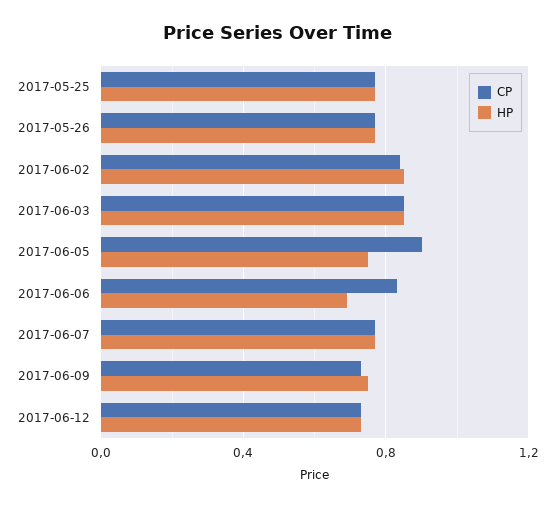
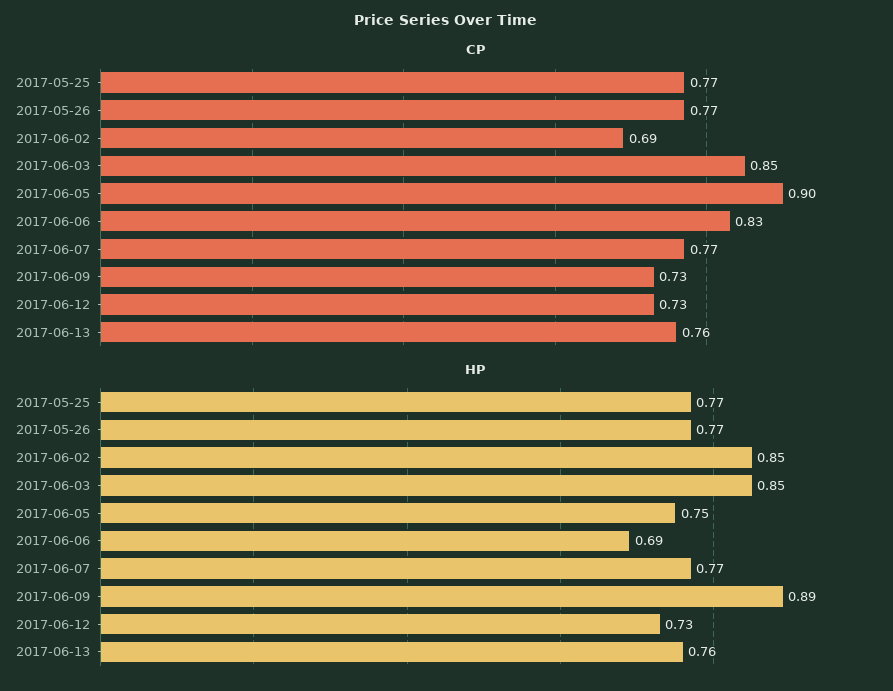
CP, 2017-06-02: 0.85 -> 0.69
HP, 2017-06-09: 0.75 -> 0.89
CP, 2017-06-13: none -> 0.76
HP, 2017-06-13: none -> 0.76

